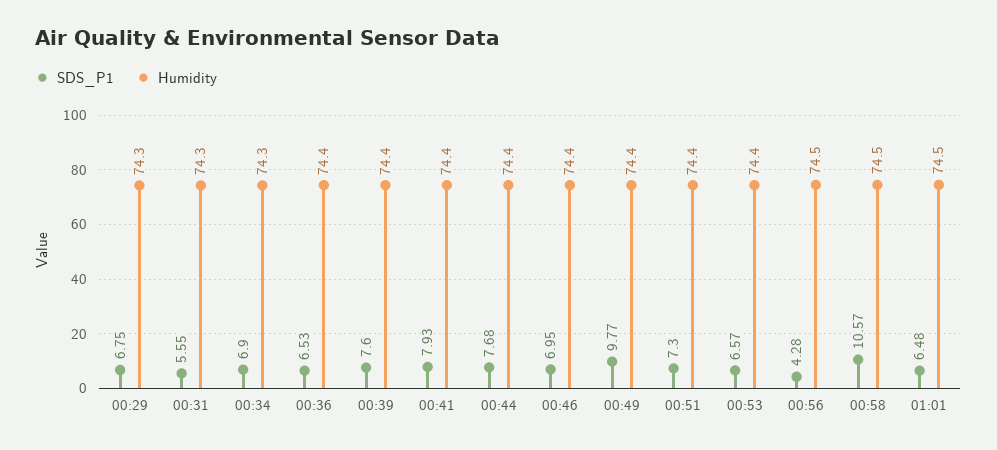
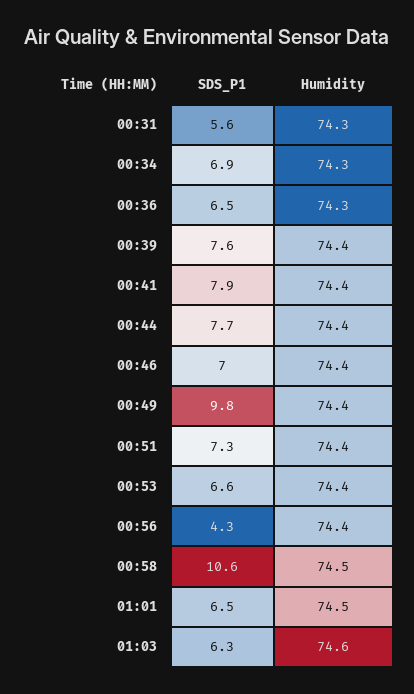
SDS_P1, 00:29: 6.75 -> none
Humidity, 00:29: 74.3 -> none
Humidity, 00:36: 74.4 -> 74.3
Humidity, 00:56: 74.5 -> 74.4
SDS_P1, 01:03: none -> 6.3
Humidity, 01:03: none -> 74.6

